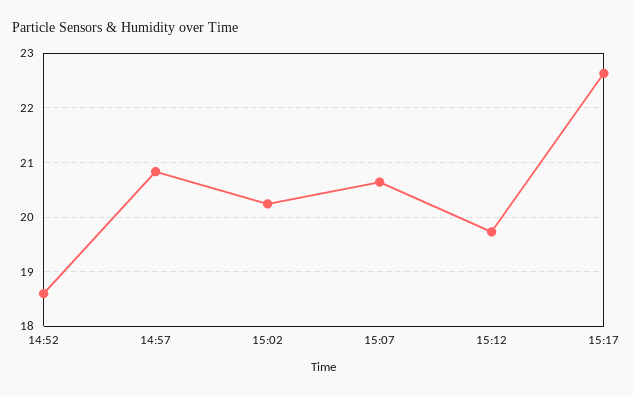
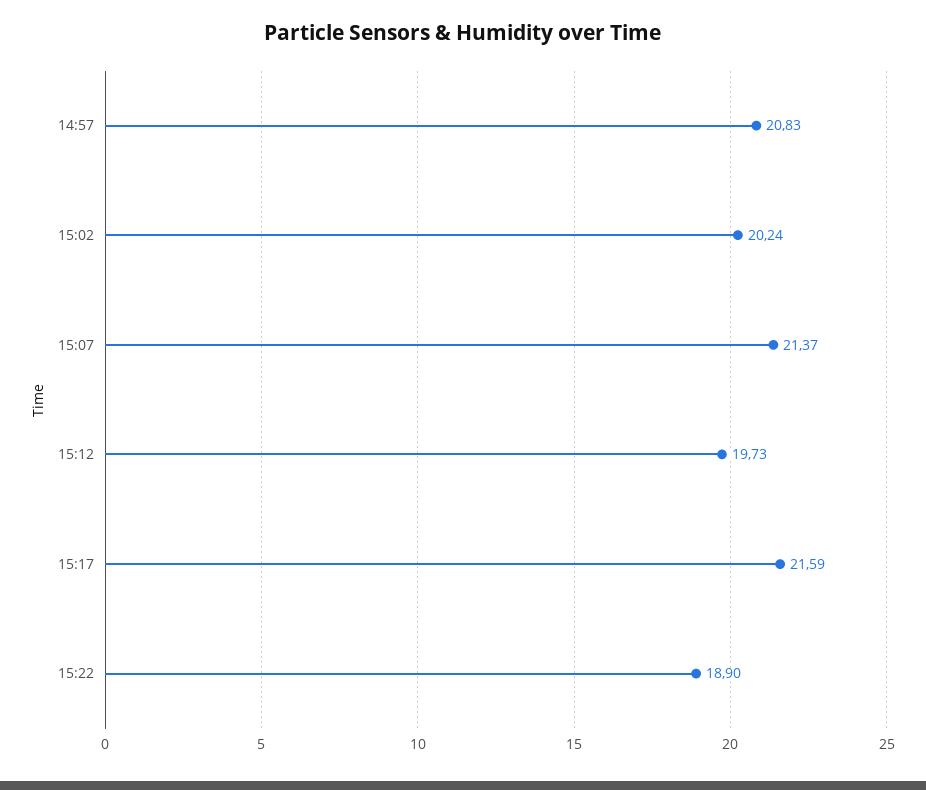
14:52: 18.6 -> none
15:07: 20.6 -> 21.37
15:17: 22.6 -> 21.59
15:22: none -> 18.9

